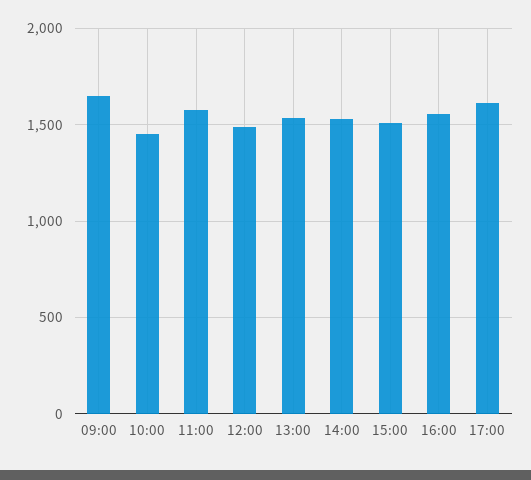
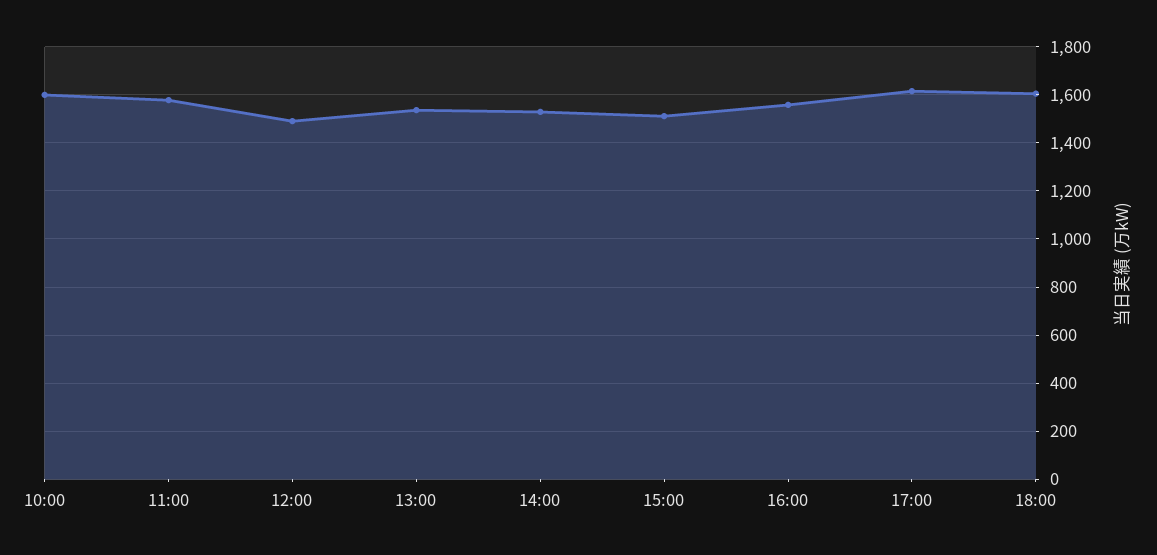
09:00: 1650 -> none
10:00: 1450 -> 1600
18:00: none -> 1600

